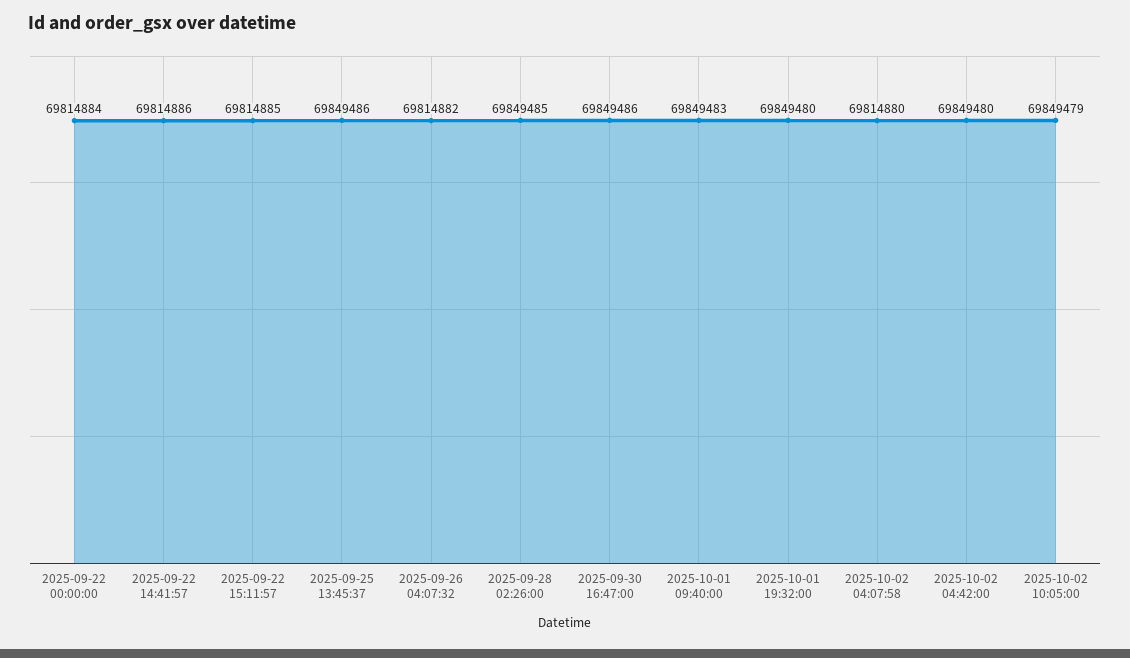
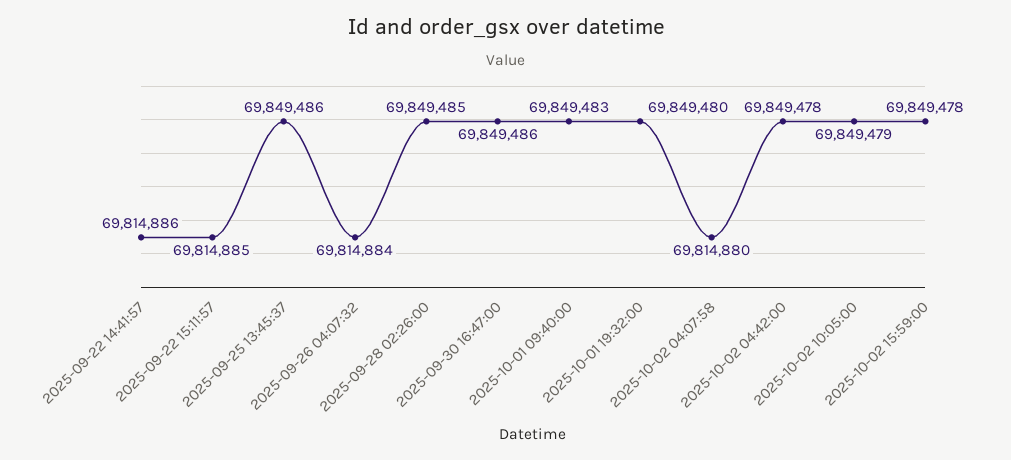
2025-09-22 00:00:00: 69814884 -> none
2025-09-26 04:07:32: 69814882 -> 69814884
2025-10-02 04:42:00: 69849480 -> 69849478
2025-10-02 15:59:00: none -> 69849478

